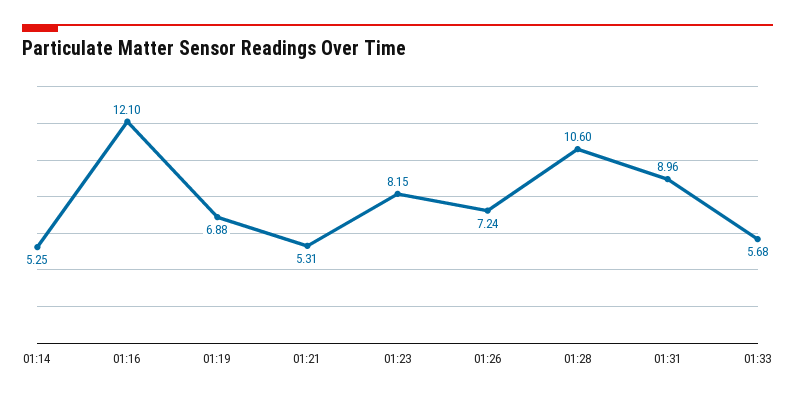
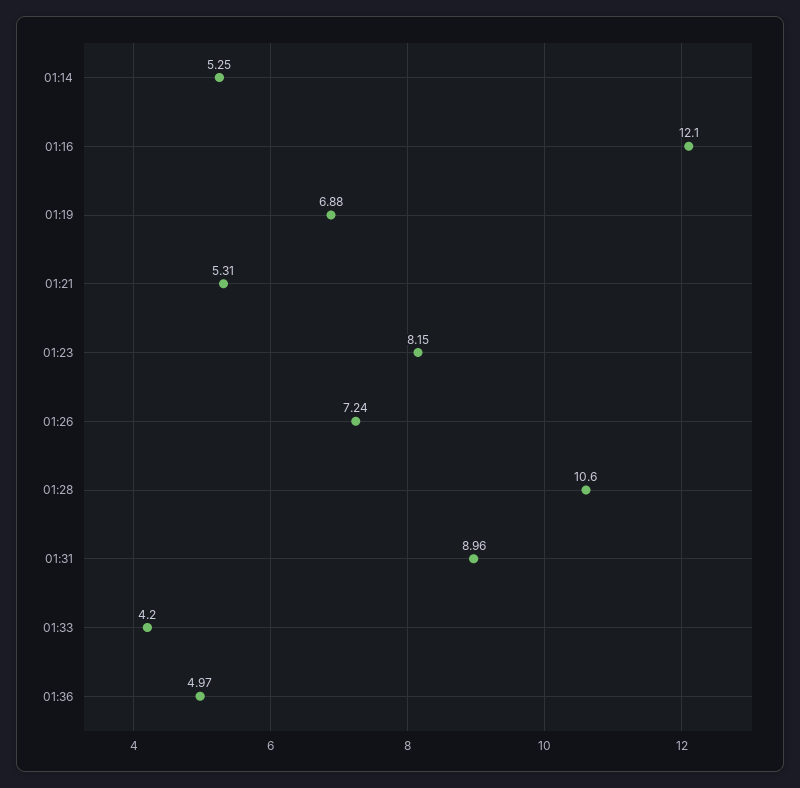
01:33: 5.68 -> 4.2
01:36: none -> 4.97

